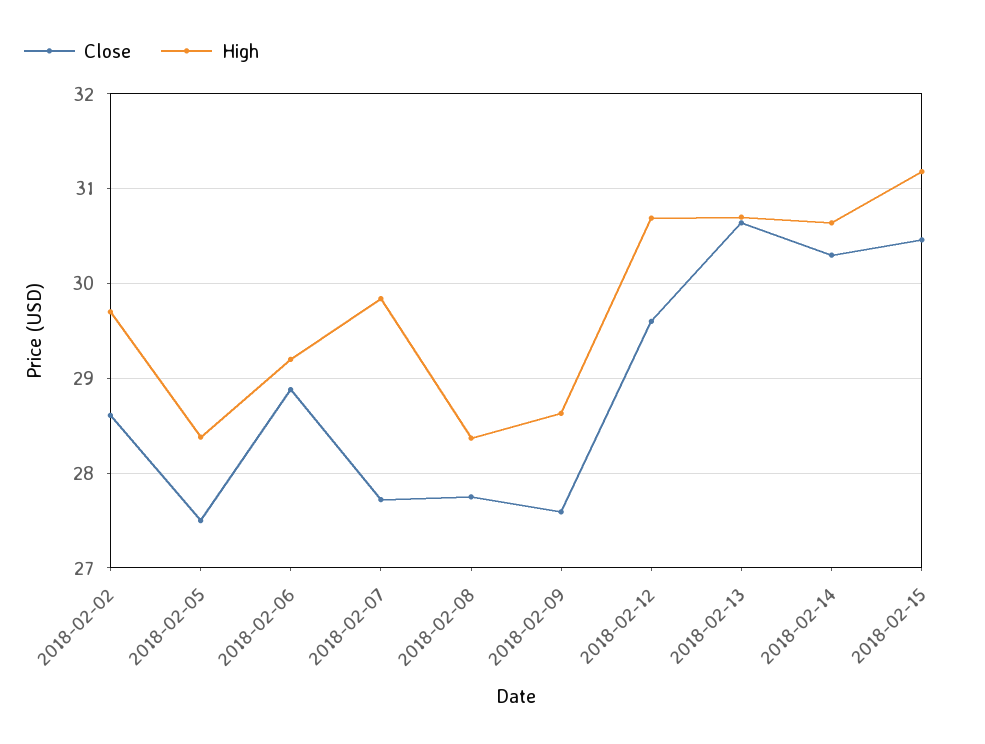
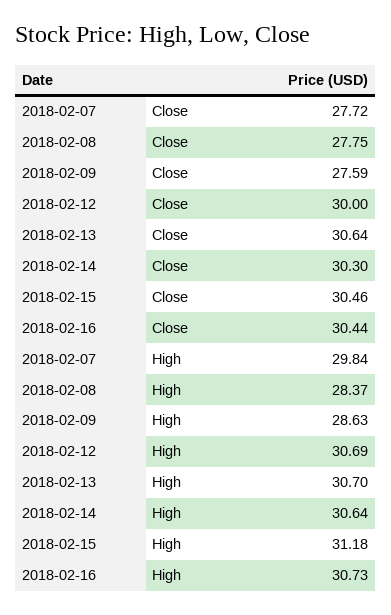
Close, 2018-02-02: 28.6 -> none
High, 2018-02-02: 29.7 -> none
Close, 2018-02-05: 27.5 -> none
High, 2018-02-05: 28.4 -> none
Close, 2018-02-06: 28.9 -> none
High, 2018-02-06: 29.2 -> none
Close, 2018-02-12: 29.6 -> 30
Close, 2018-02-16: none -> 30.44
High, 2018-02-16: none -> 30.73

